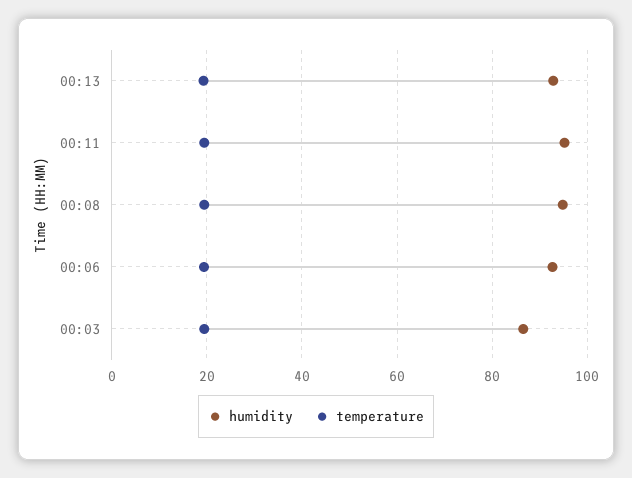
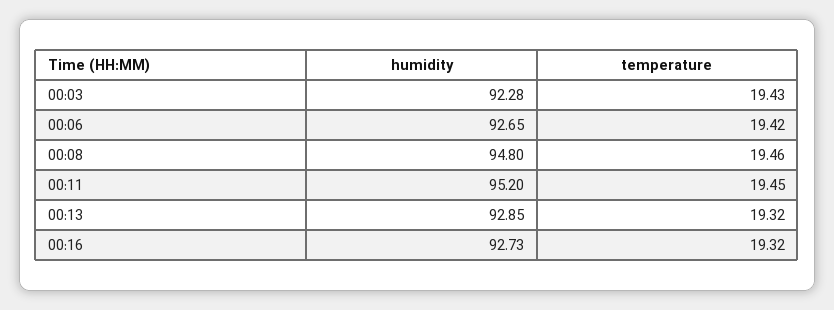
humidity, 00:03: 86 -> 92.28
humidity, 00:16: none -> 92.73
temperature, 00:16: none -> 19.32

